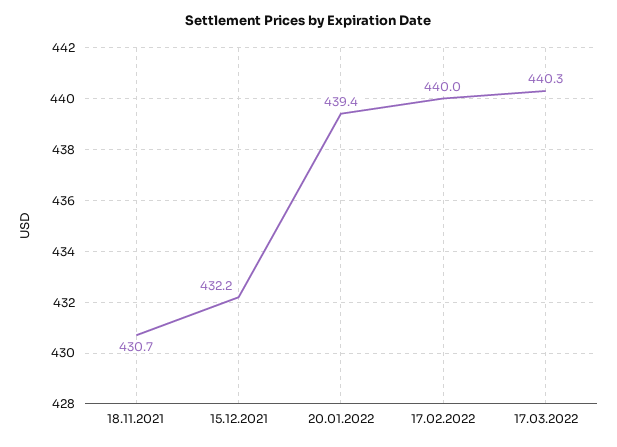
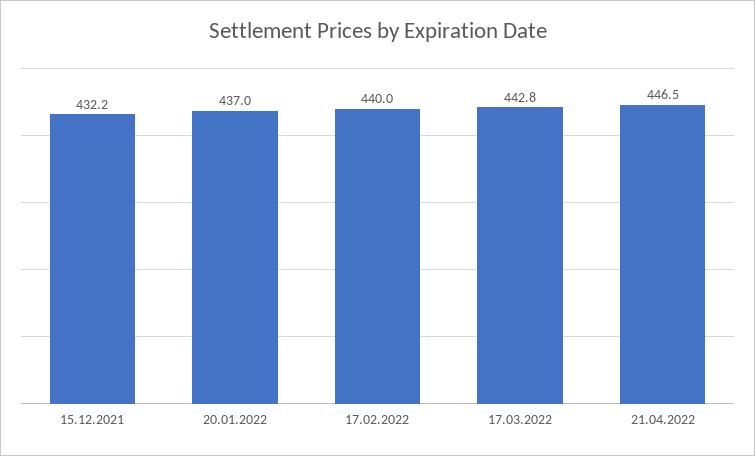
18.11.2021: 430.7 -> none
20.01.2022: 439.4 -> 437
17.03.2022: 440.3 -> 442.8
21.04.2022: none -> 446.5

